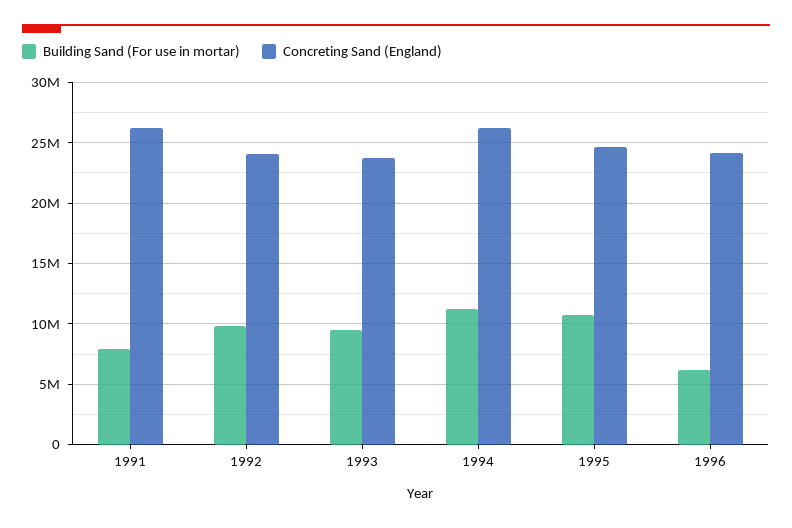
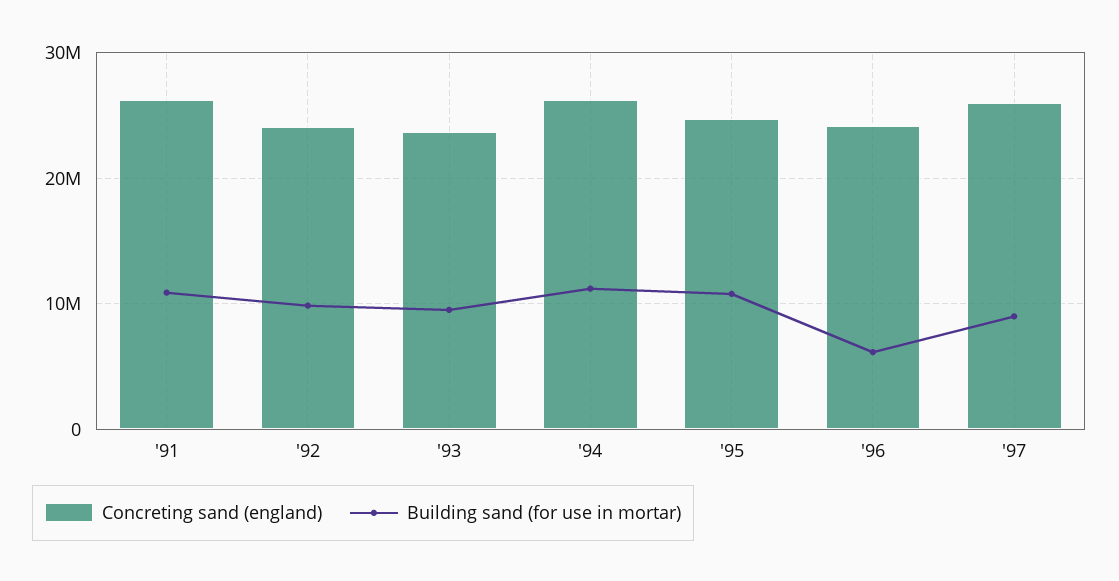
Building Sand (For use in mortar), 1991: 8000000 -> 11000000
Concreting Sand (England), '97: none -> 26000000
Building Sand (For use in mortar), '97: none -> 9000000

